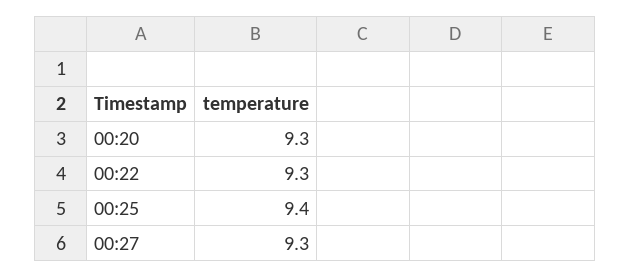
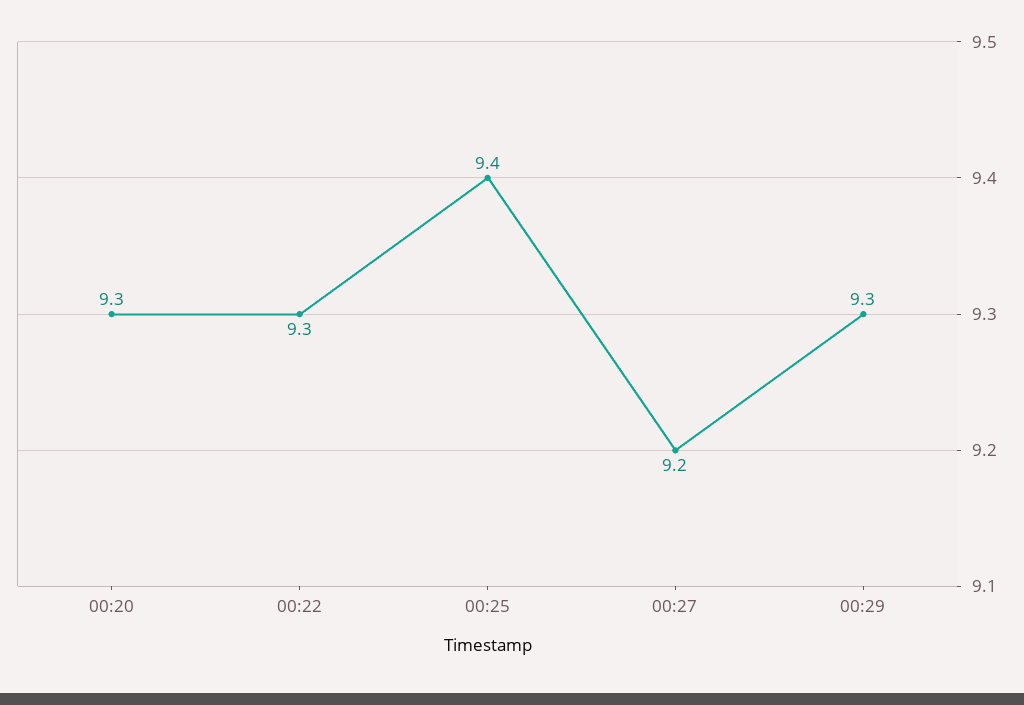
00:27: 9.3 -> 9.2
00:29: none -> 9.3

